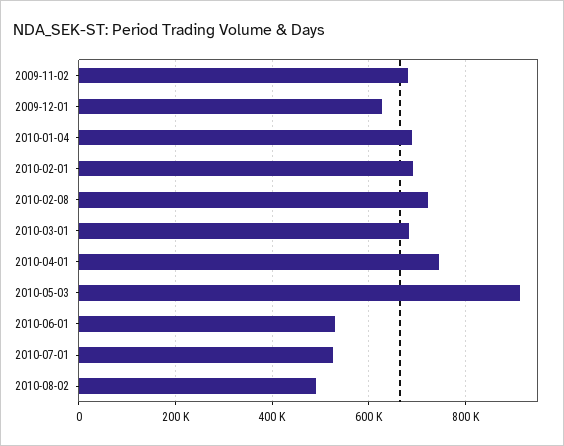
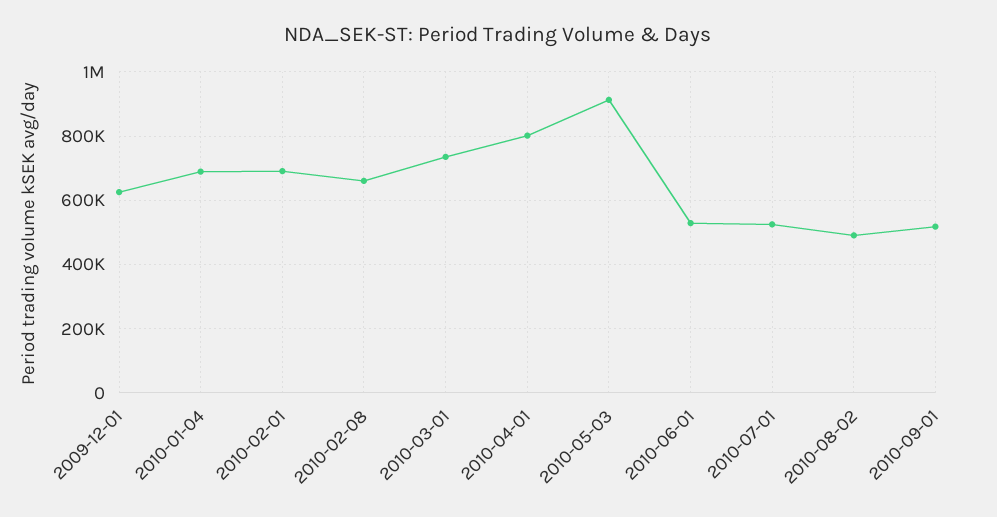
2009-11-02: 680000 -> none
2010-02-08: 720000 -> 660000
2010-03-01: 680000 -> 740000
2010-04-01: 740000 -> 800000
2010-09-01: none -> 520000

